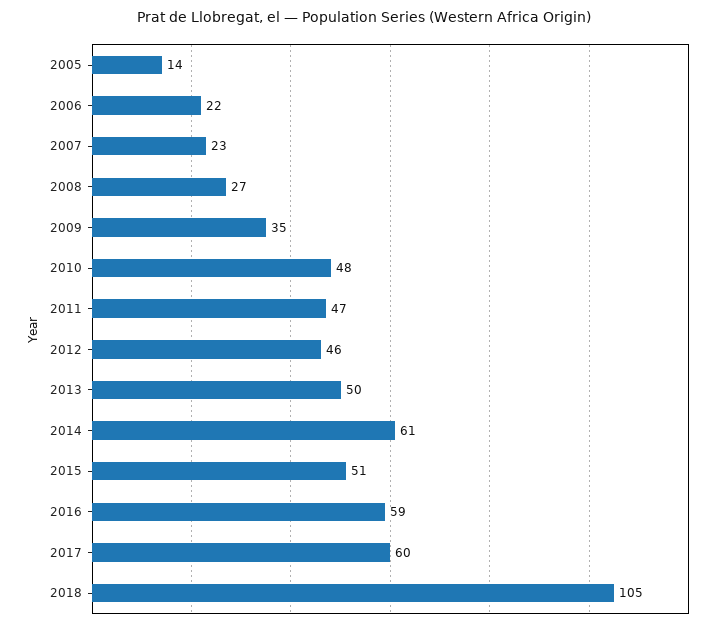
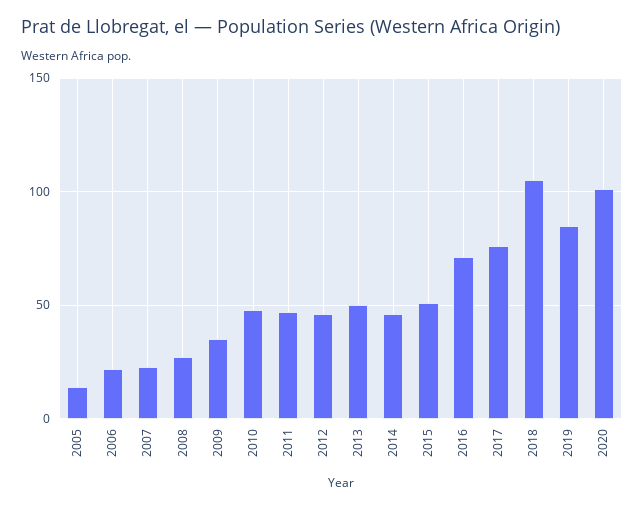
2014: 61 -> 45
2016: 59 -> 70
2017: 60 -> 75
2019: none -> 85
2020: none -> 100

